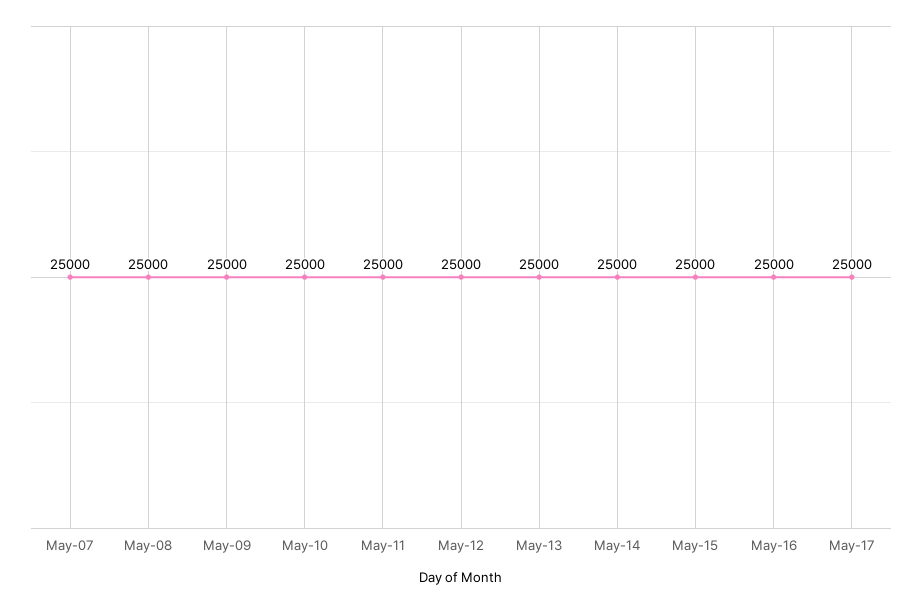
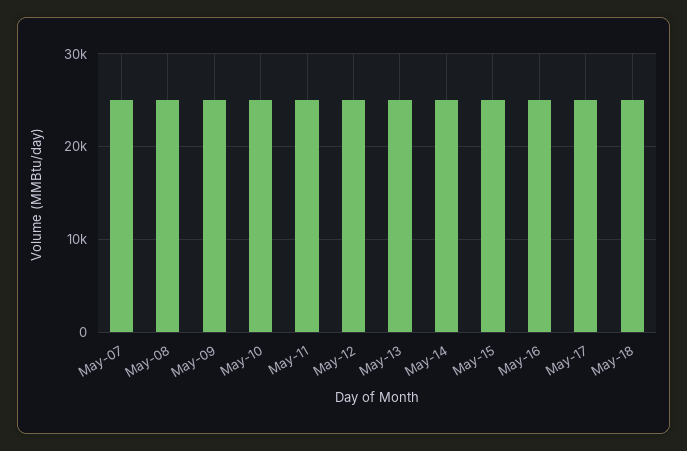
May-18: none -> 25000

